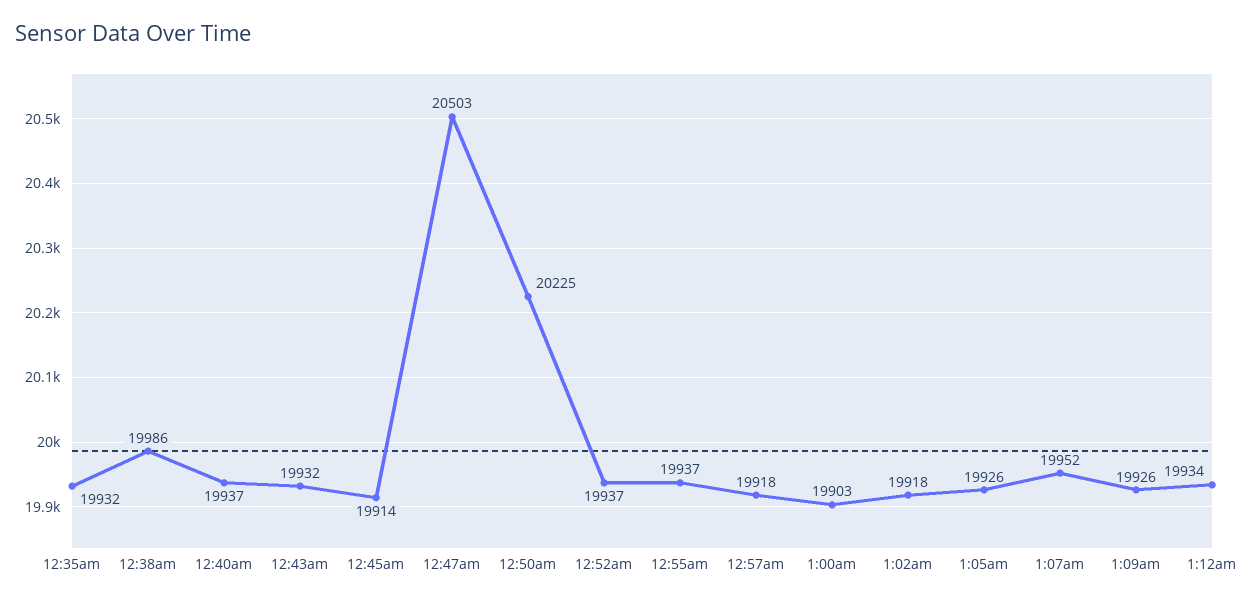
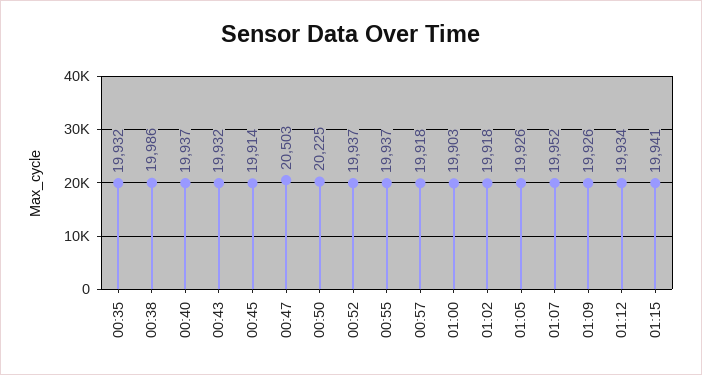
01:15: none -> 19941

